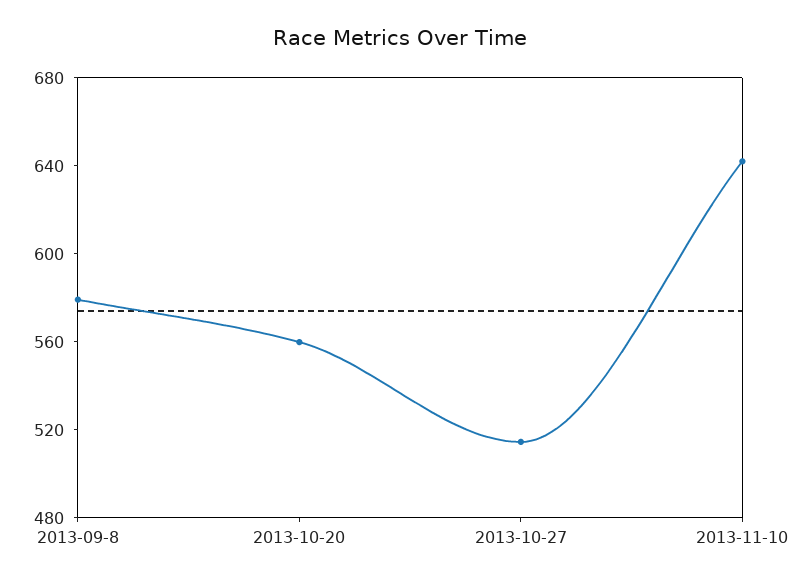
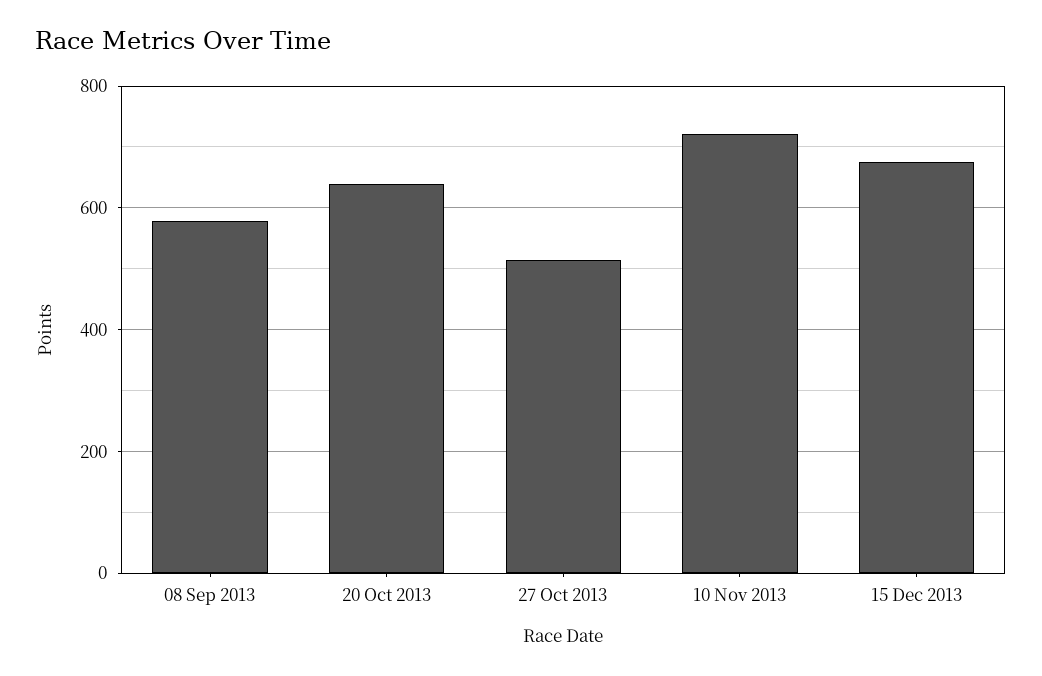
2013-10-20: 560 -> 640
2013-11-10: 640 -> 720
15 Dec 2013: none -> 680

